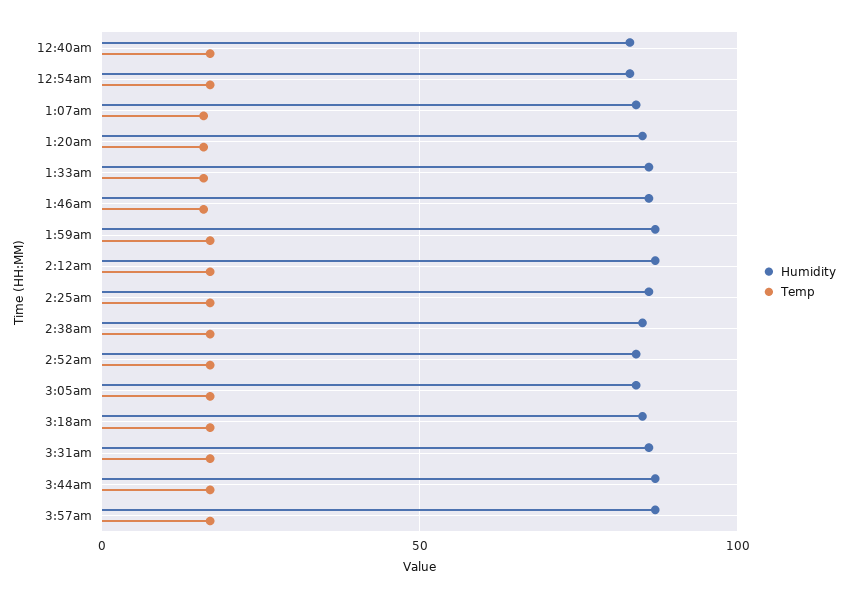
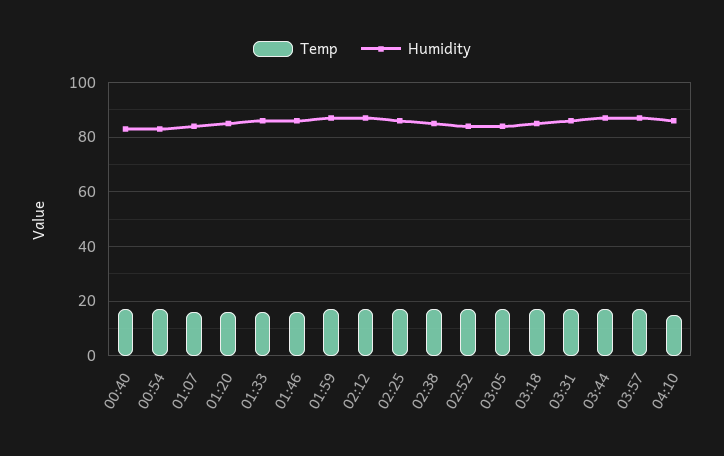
Temp, 04:10: none -> 15
Humidity, 04:10: none -> 85

